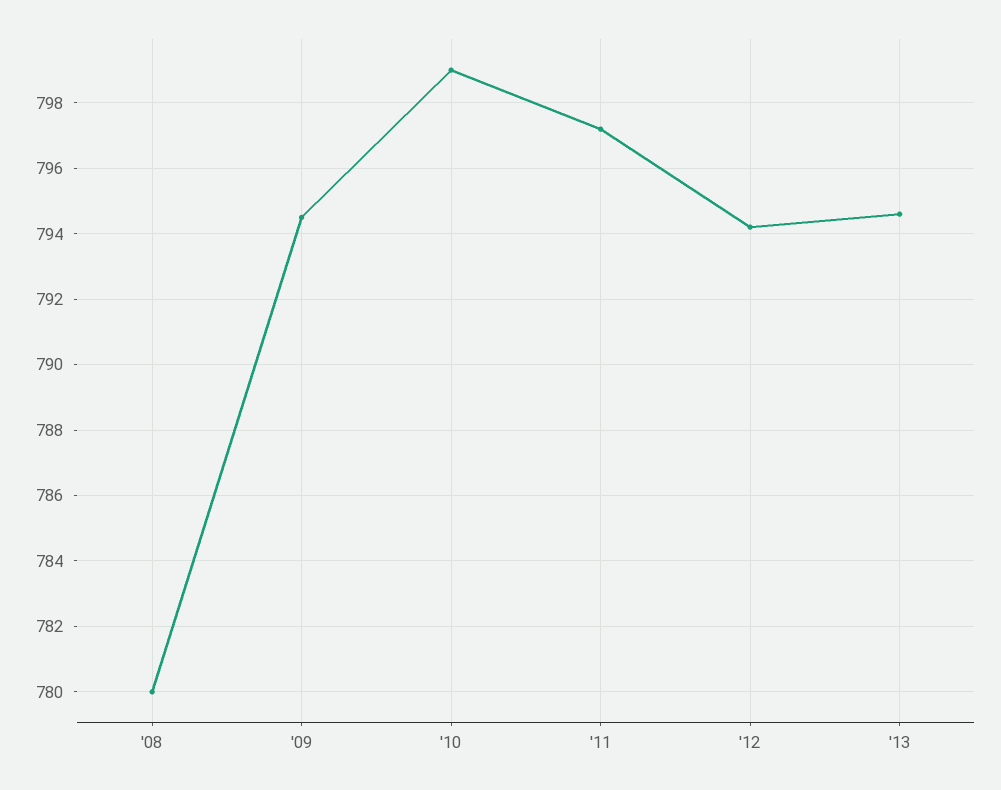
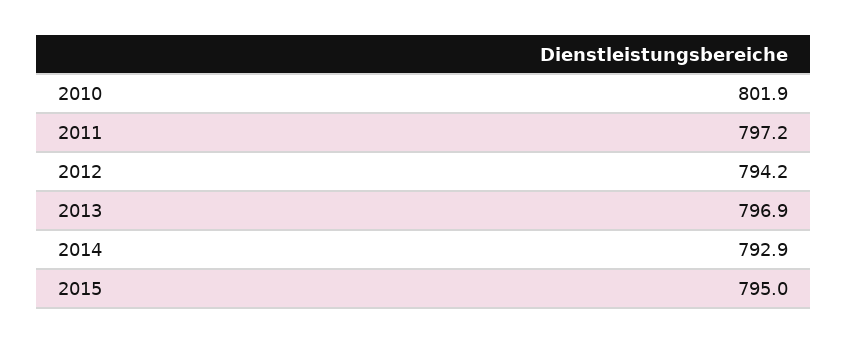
'08: 780 -> none
'09: 794.5 -> none
'10: 799 -> 801.9
'13: 794.5 -> 796.9
2014: none -> 792.9
2015: none -> 795

